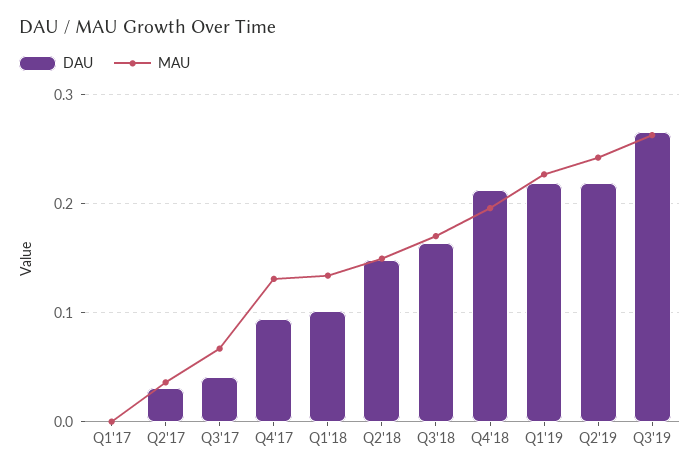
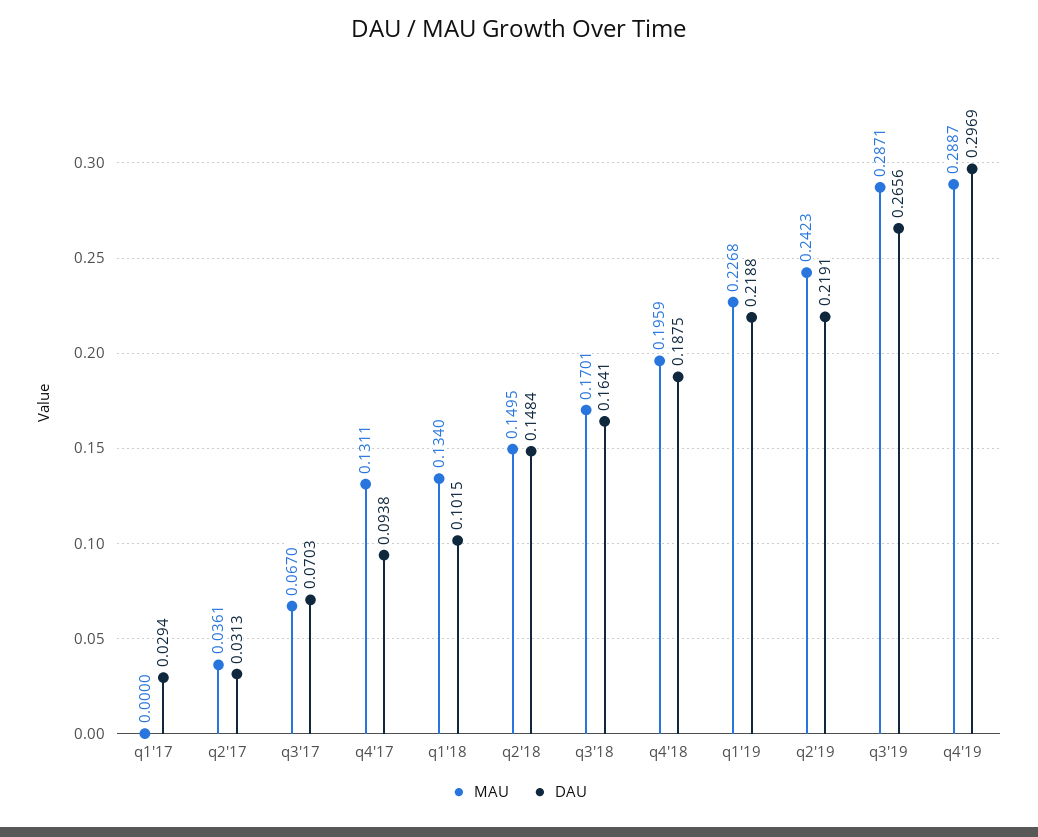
DAU, Q1'17: 0 -> 0.0294
DAU, Q3'17: 0.04 -> 0.0703
DAU, Q4'18: 0.21 -> 0.1875
MAU, Q3'19: 0.26 -> 0.2871
MAU, q4'19: none -> 0.2887
DAU, q4'19: none -> 0.2969

